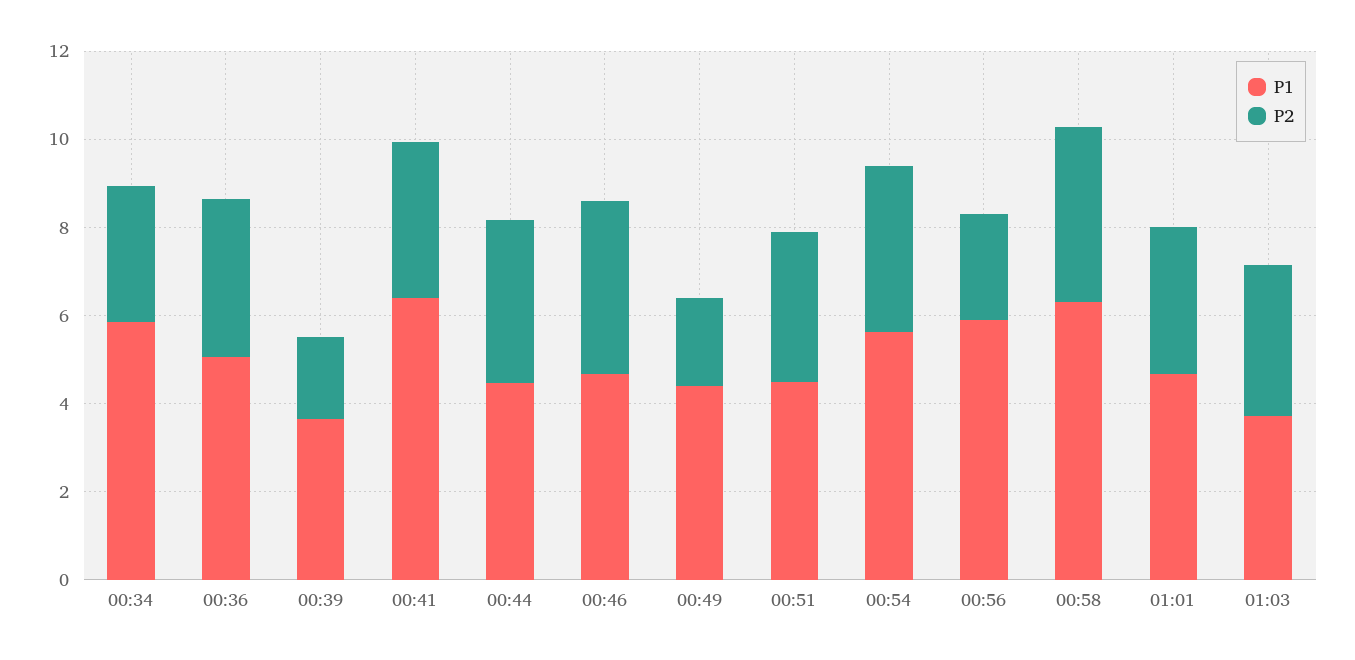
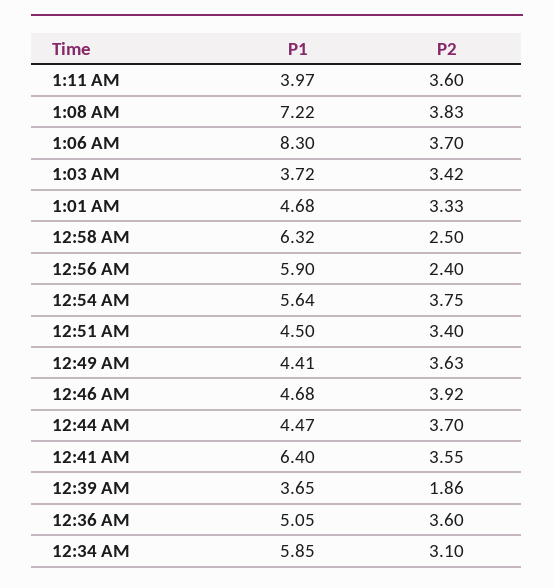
P2, 00:49: 2 -> 3.63
P2, 00:58: 4 -> 2.5
P1, 1:11 AM: none -> 3.97
P2, 1:11 AM: none -> 3.6
P1, 1:08 AM: none -> 7.22
P2, 1:08 AM: none -> 3.83
P1, 1:06 AM: none -> 8.3
P2, 1:06 AM: none -> 3.7

